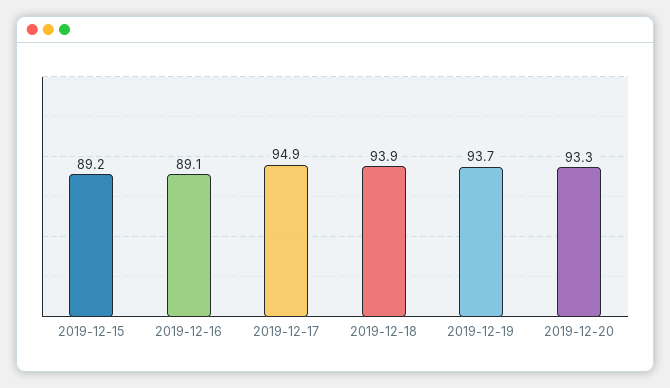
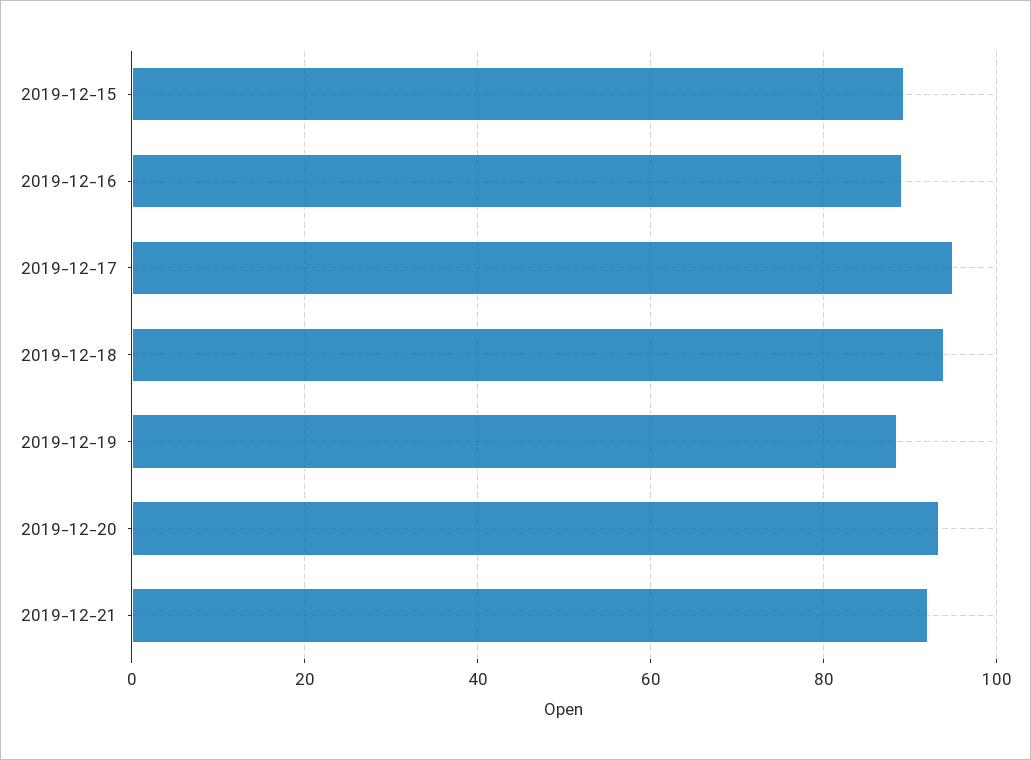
2019-12-19: 93.7 -> 88
2019-12-21: none -> 92

